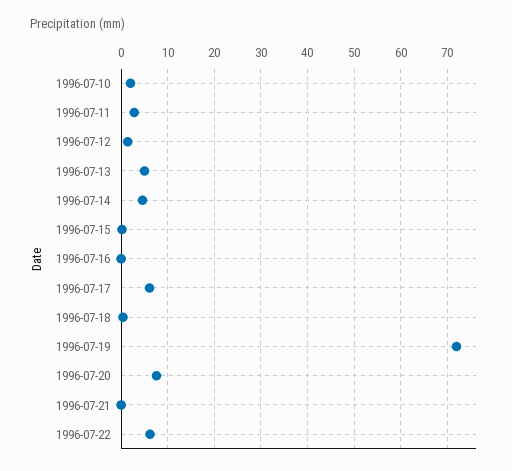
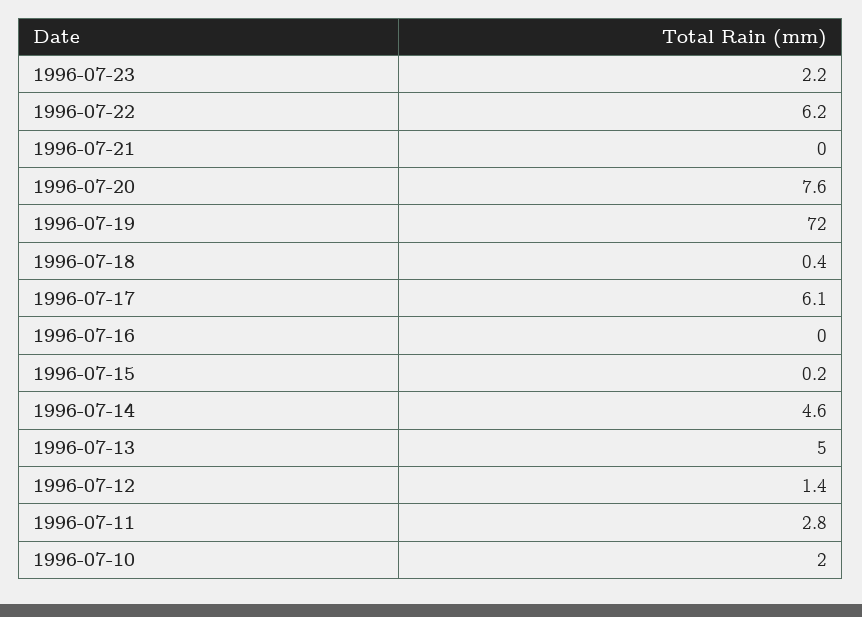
1996-07-23: none -> 2.2

